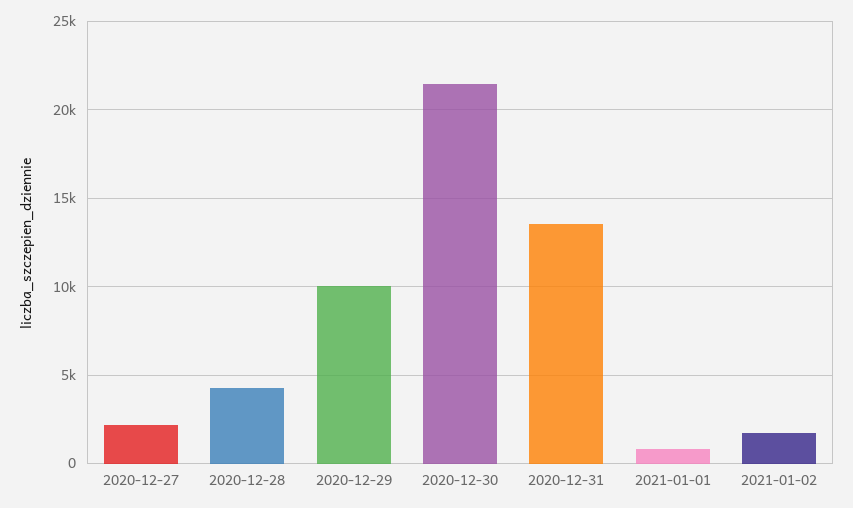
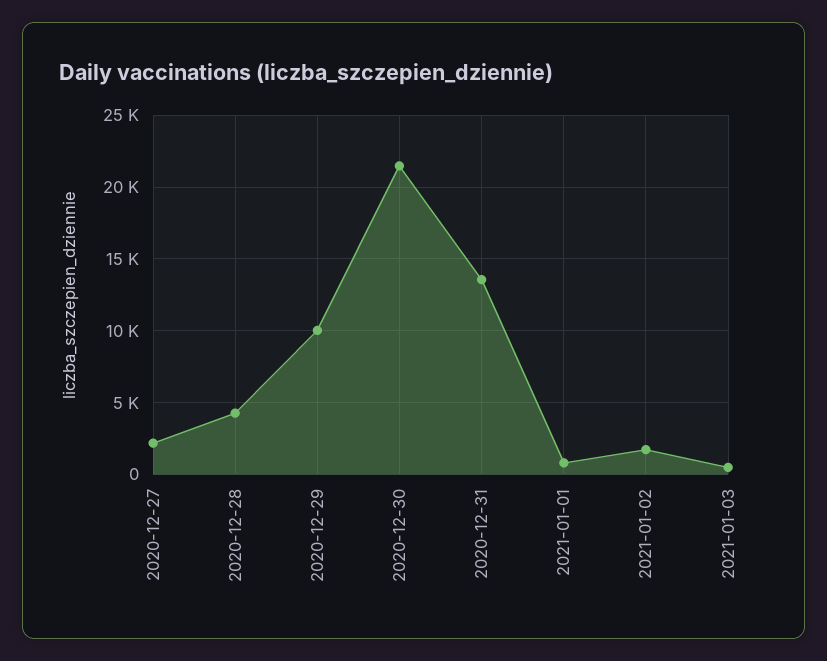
2021-01-03: none -> 500

